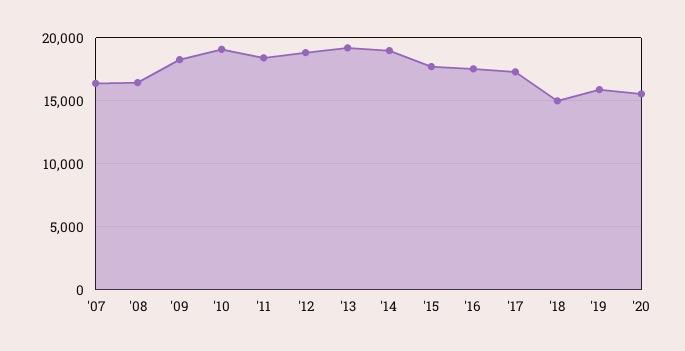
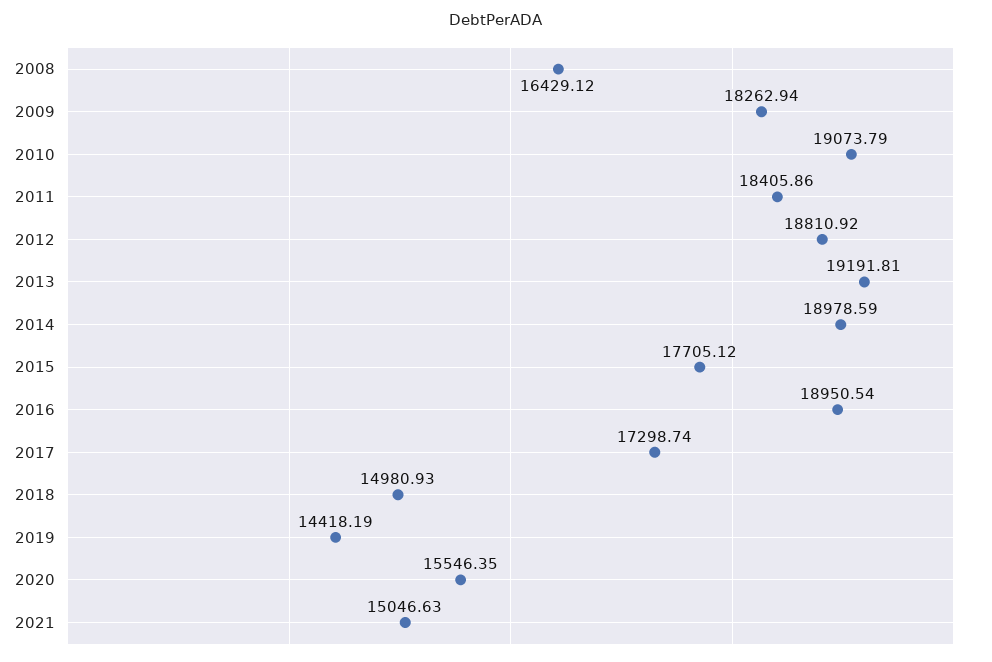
'07: 16500 -> none
'16: 17500 -> 18950.54
'19: 16000 -> 14418.19
2021: none -> 15046.63

